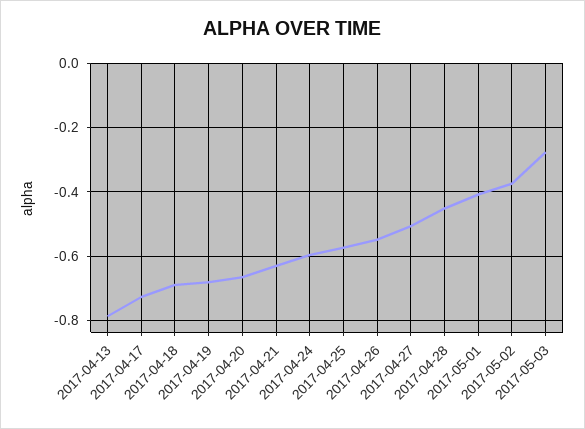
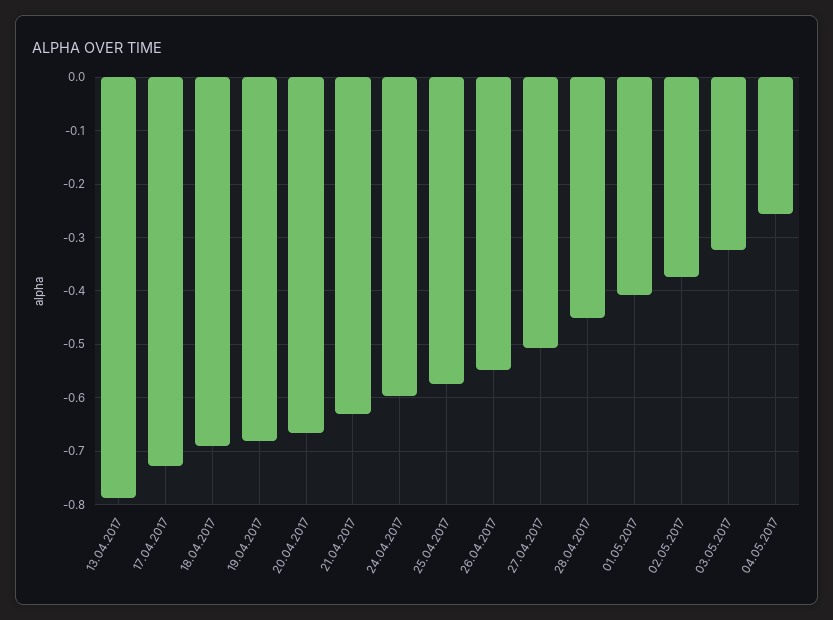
2017-05-03: -0.28 -> -0.32
04.05.2017: none -> -0.26

